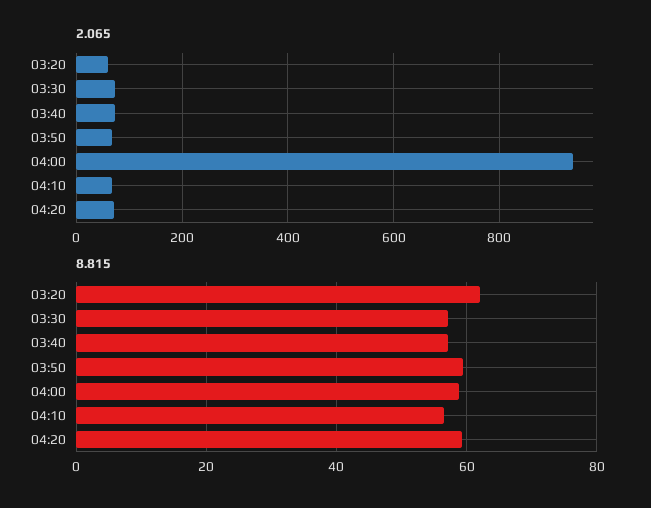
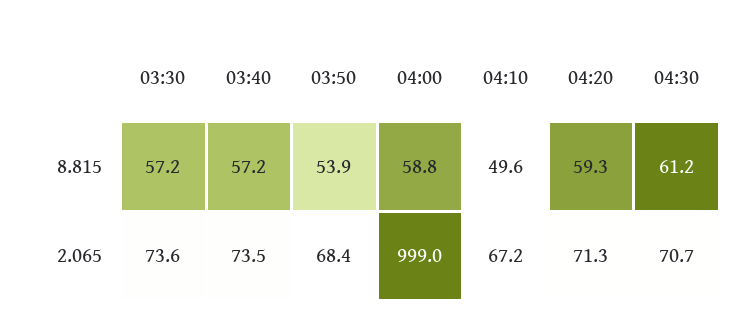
2.065, 03:20: 60 -> none
2.065, 04:00: 940 -> 999
8.815, 03:20: 62 -> none
8.815, 03:50: 60 -> 53.9
8.815, 04:10: 56 -> 49.6
8.815, 04:30: none -> 61.2
2.065, 04:30: none -> 70.7

